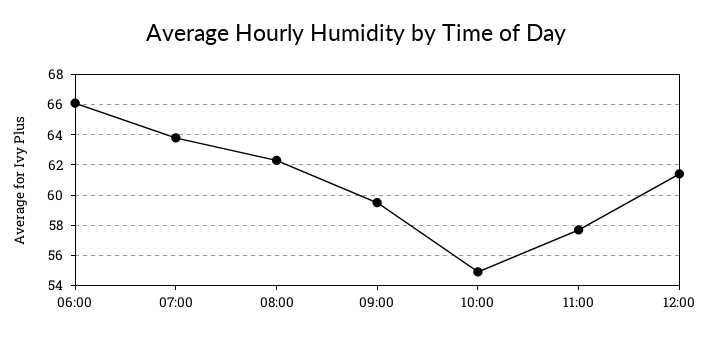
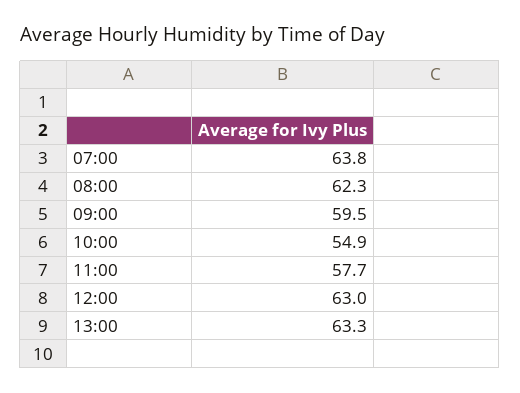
06:00: 66 -> none
12:00: 61.5 -> 63
13:00: none -> 63.3

